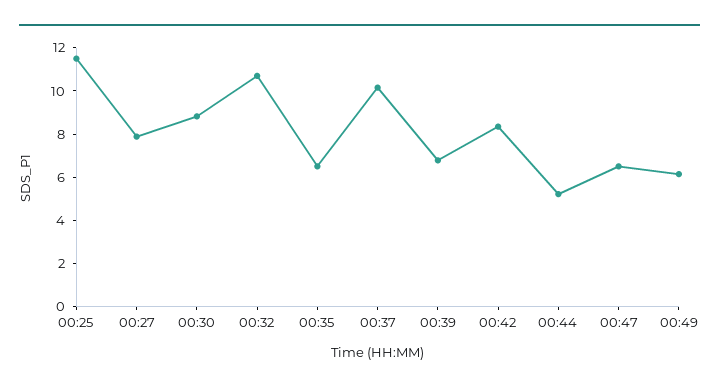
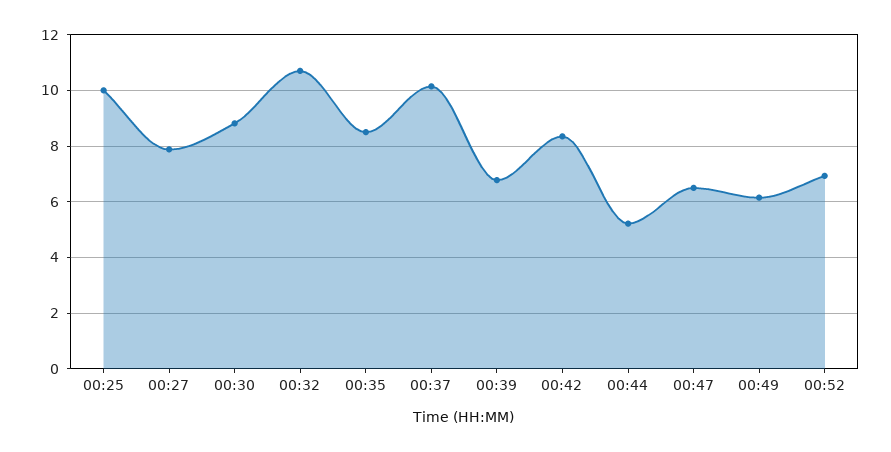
00:25: 11.5 -> 10
00:35: 6.5 -> 8.5
00:52: none -> 7

